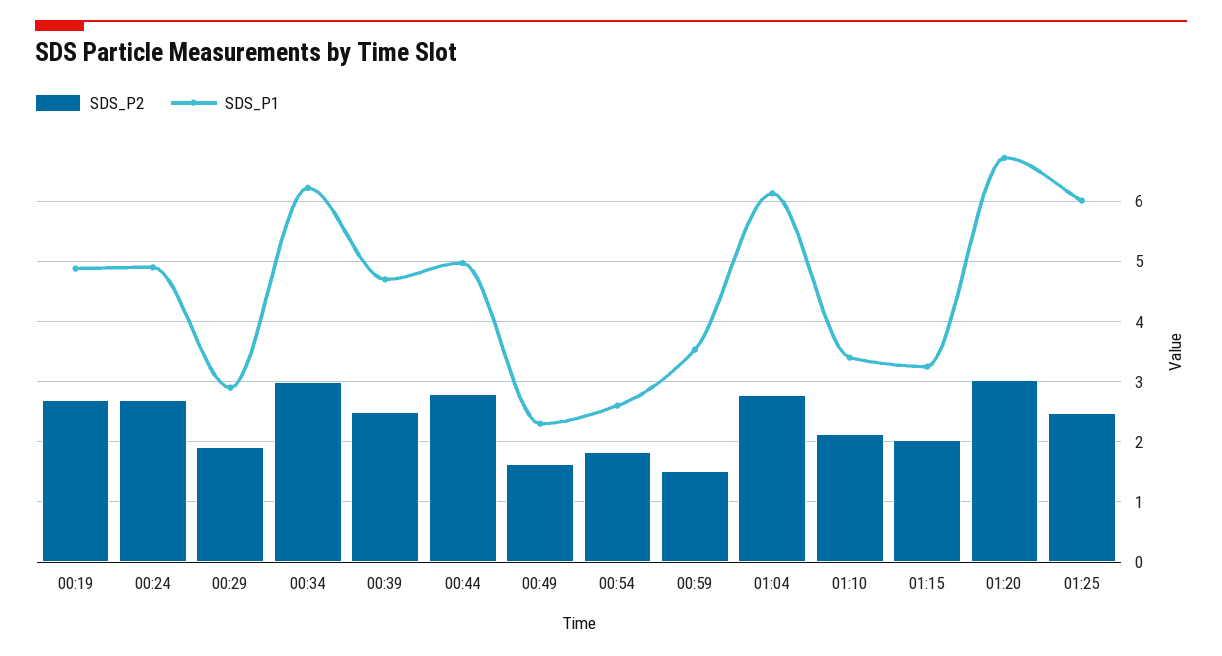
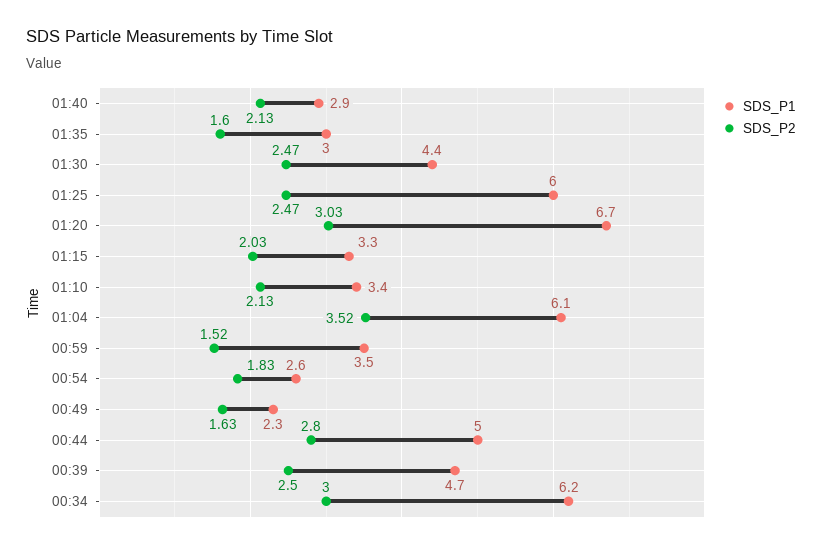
SDS_P2, 00:19: 2.7 -> none
SDS_P1, 00:19: 4.9 -> none
SDS_P2, 00:24: 2.7 -> none
SDS_P1, 00:24: 4.9 -> none
SDS_P2, 00:29: 1.9 -> none
SDS_P1, 00:29: 2.9 -> none
SDS_P2, 01:04: 2.8 -> 3.52
SDS_P1, 01:40: none -> 2.9
SDS_P2, 01:40: none -> 2.13
SDS_P1, 01:35: none -> 3
SDS_P2, 01:35: none -> 1.6
SDS_P1, 01:30: none -> 4.4
SDS_P2, 01:30: none -> 2.47

